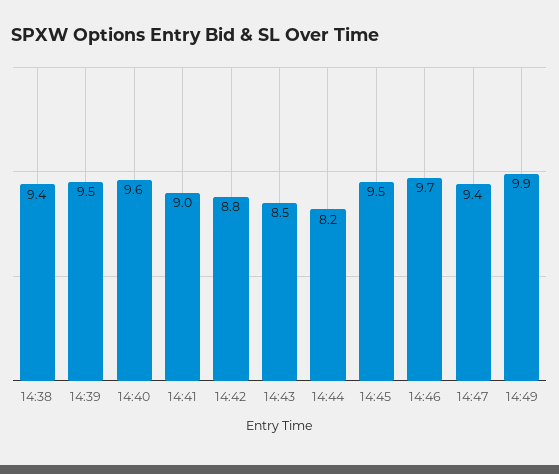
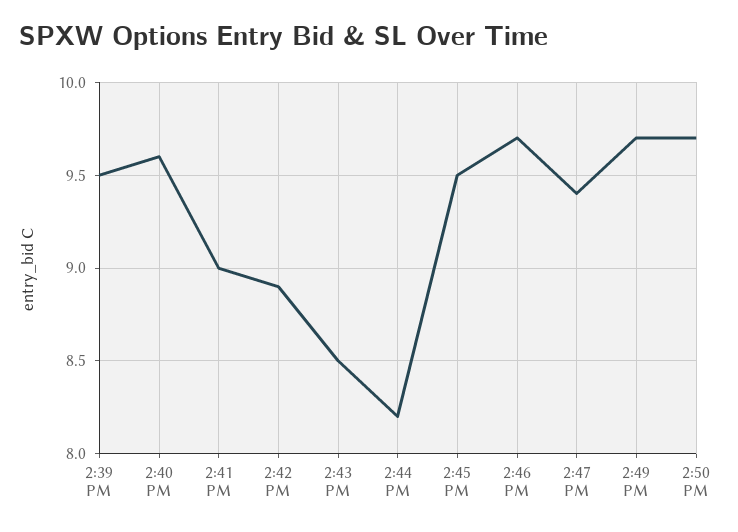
14:38: 9.4 -> none
14:42: 8.8 -> 8.9
14:49: 9.9 -> 9.7
2:50 PM: none -> 9.7

